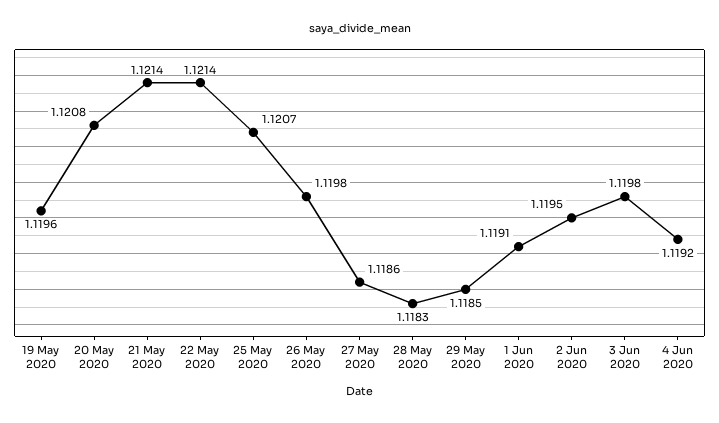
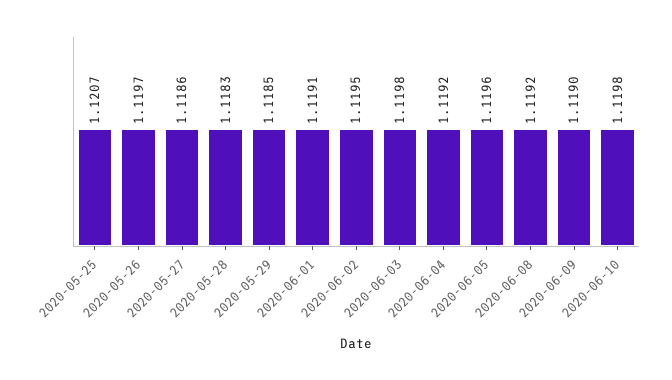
19 May 2020: 1.1196 -> none
20 May 2020: 1.1208 -> none
21 May 2020: 1.1214 -> none
22 May 2020: 1.1214 -> none
26 May 2020: 1.1198 -> 1.1197
2020-06-05: none -> 1.1196
2020-06-08: none -> 1.1192
2020-06-09: none -> 1.119
2020-06-10: none -> 1.1198

